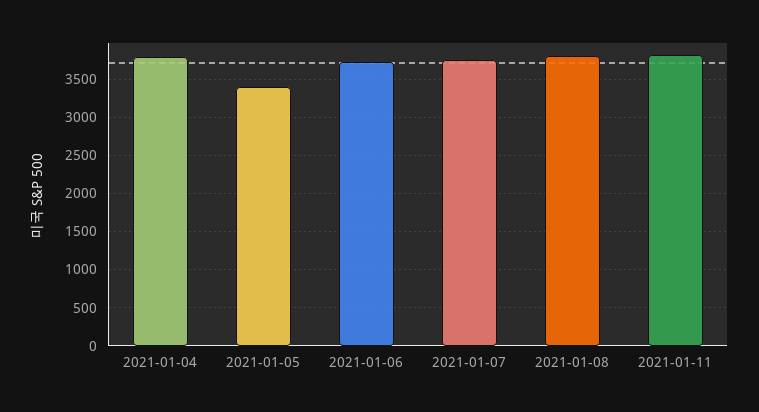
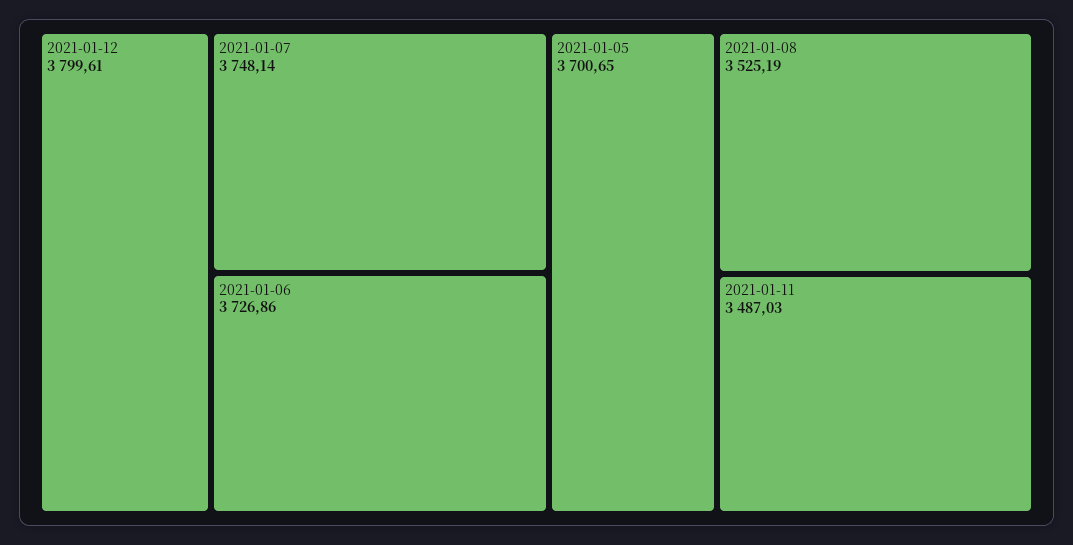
2021-01-04: 3800 -> none
2021-01-05: 3400 -> 3700.65
2021-01-08: 3800 -> 3525.19
2021-01-11: 3800 -> 3487.03
2021-01-12: none -> 3799.61

